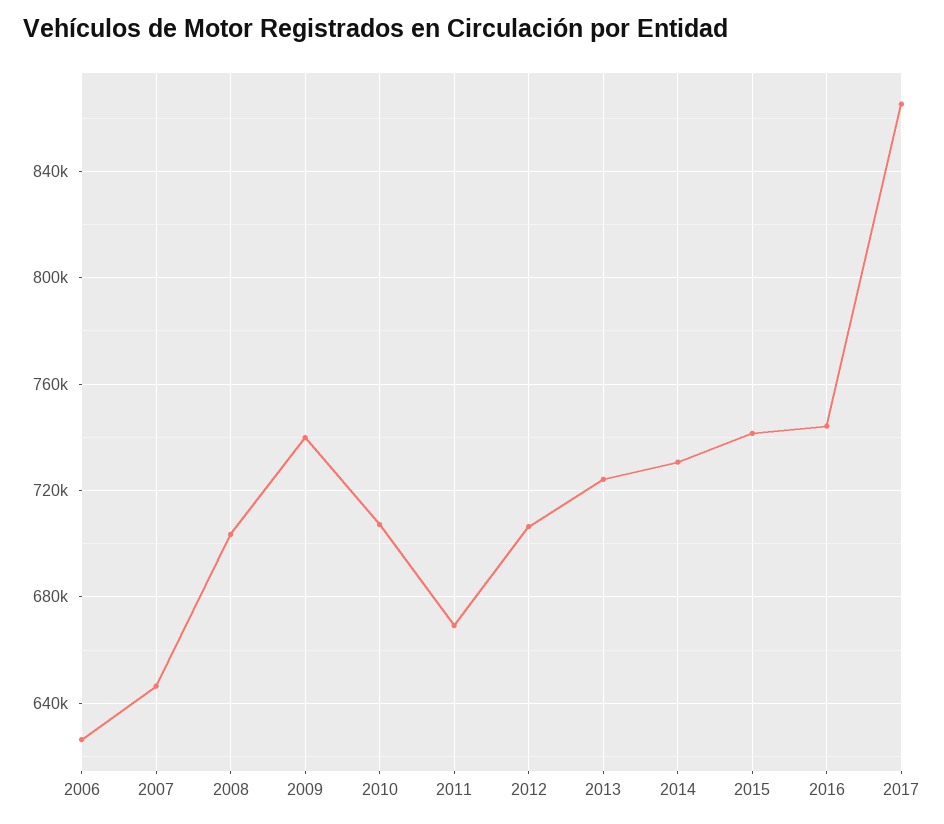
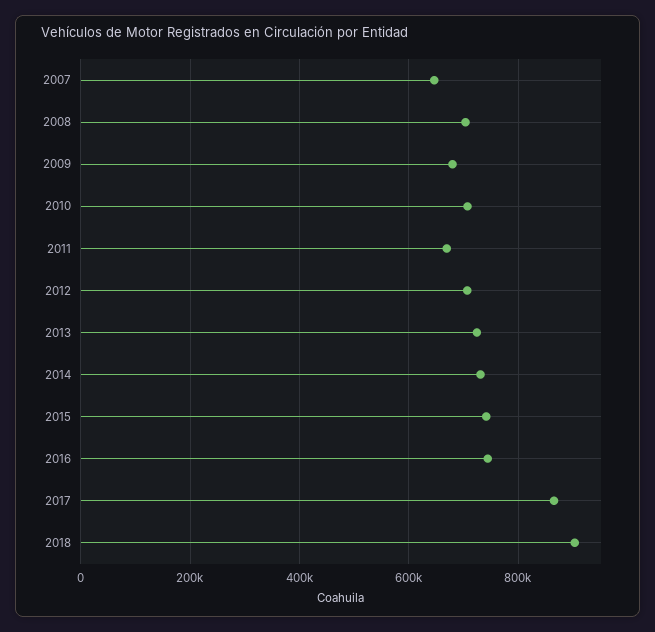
2006: 625000 -> none
2009: 740000 -> 680000
2018: none -> 900000

